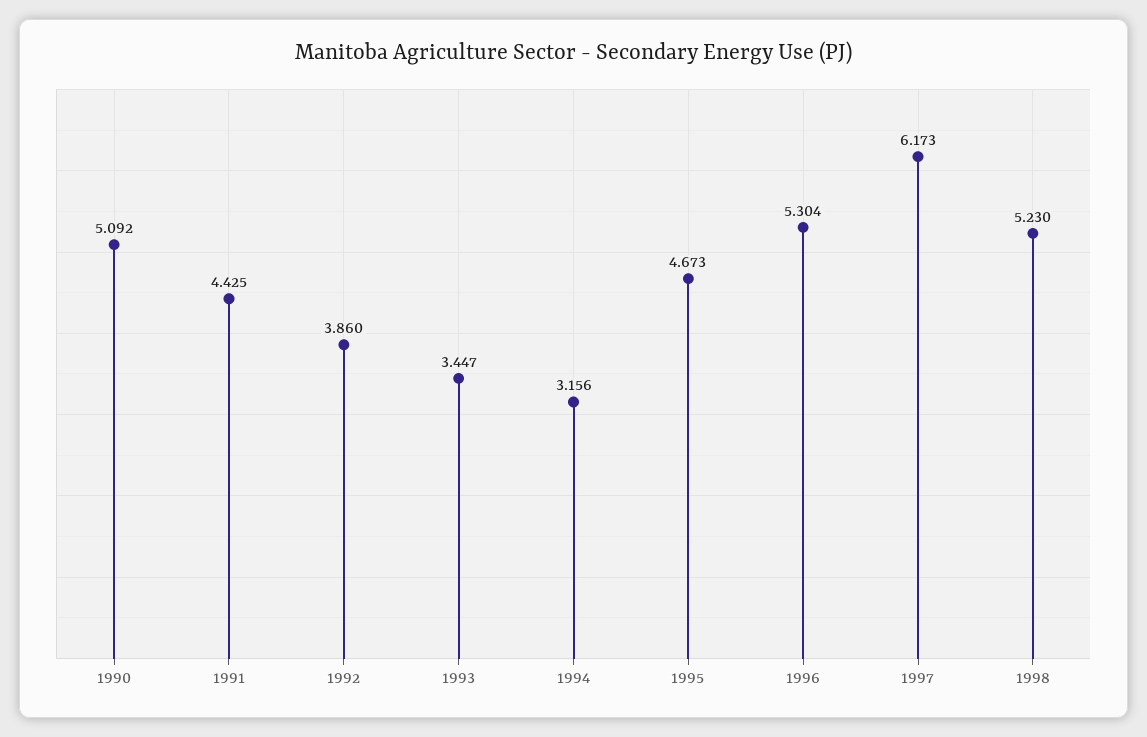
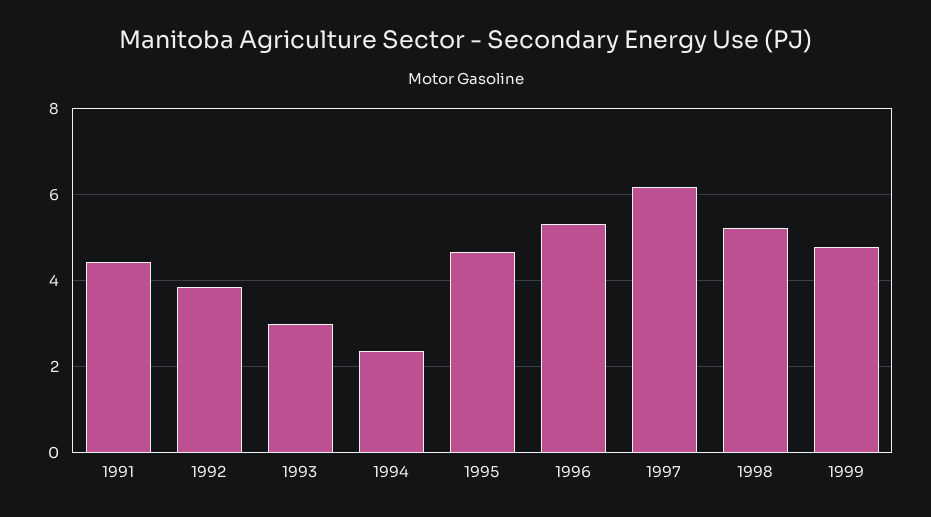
1990: 5.092 -> none
1993: 3.447 -> 3
1994: 3.156 -> 2.4
1999: none -> 4.8

